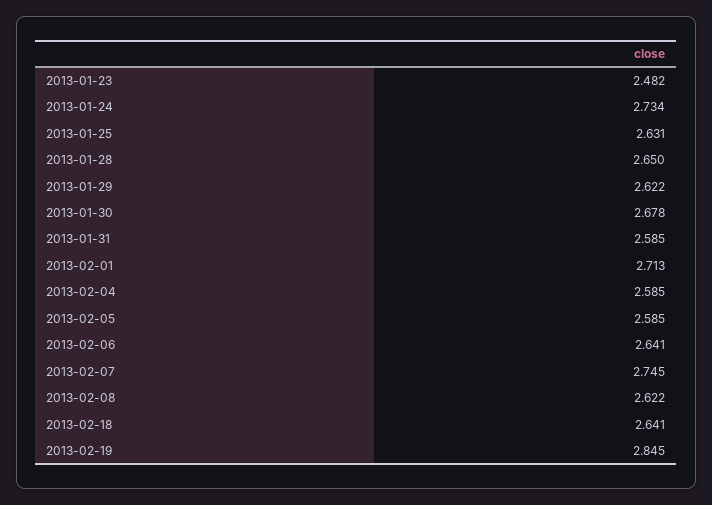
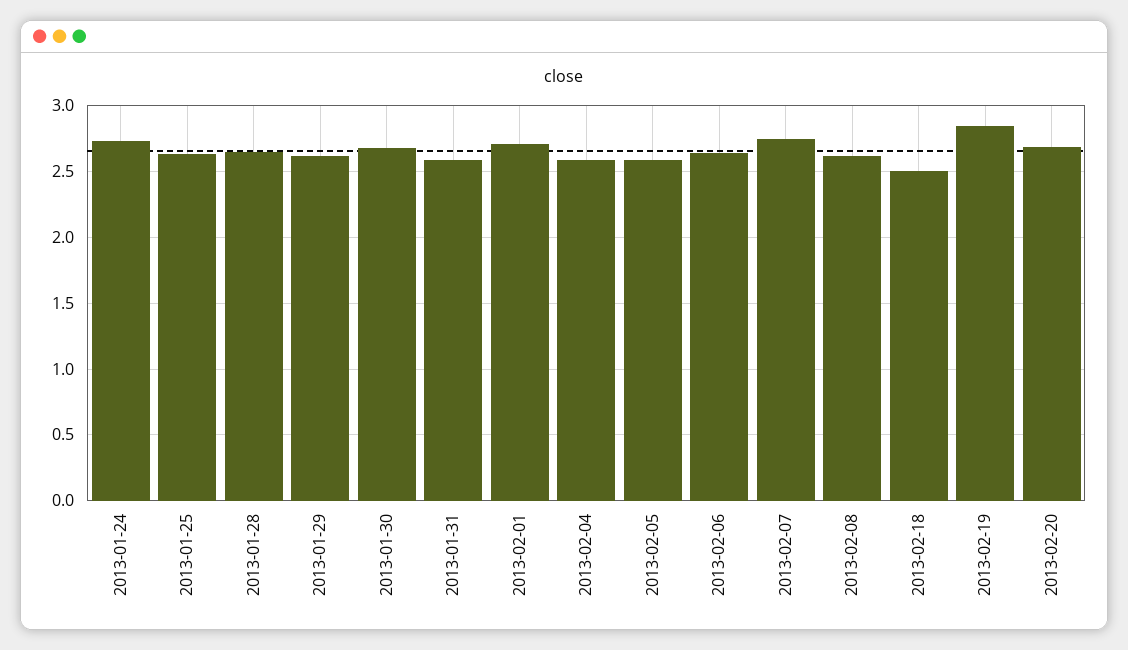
2013-01-23: 2.482 -> none
2013-02-18: 2.641 -> 2.5
2013-02-20: none -> 2.7

